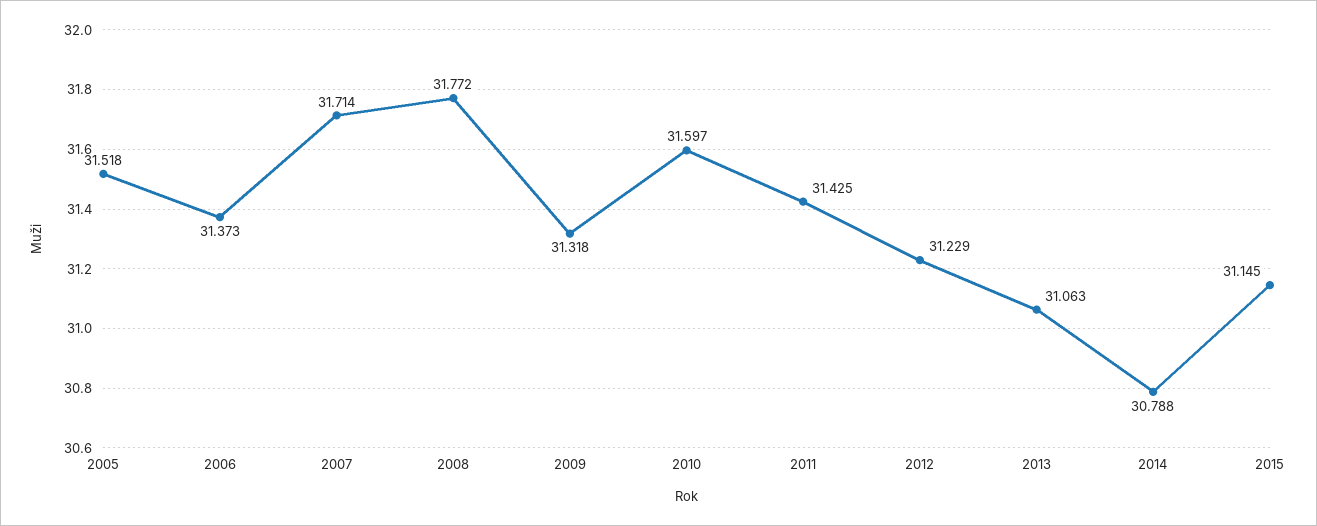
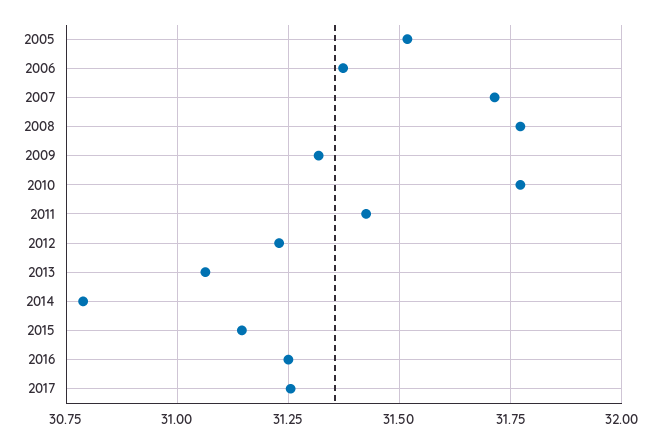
2010: 31.597 -> 31.775
2016: none -> 31.25
2017: none -> 31.25

